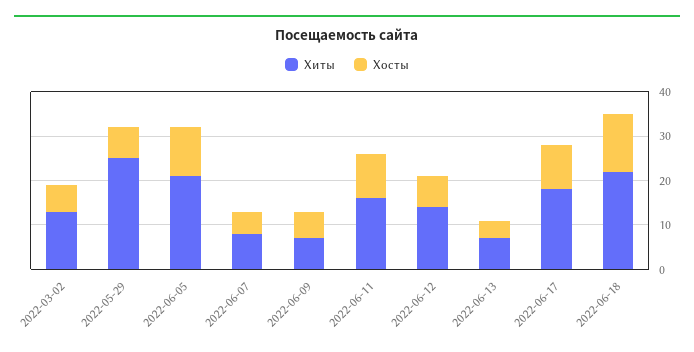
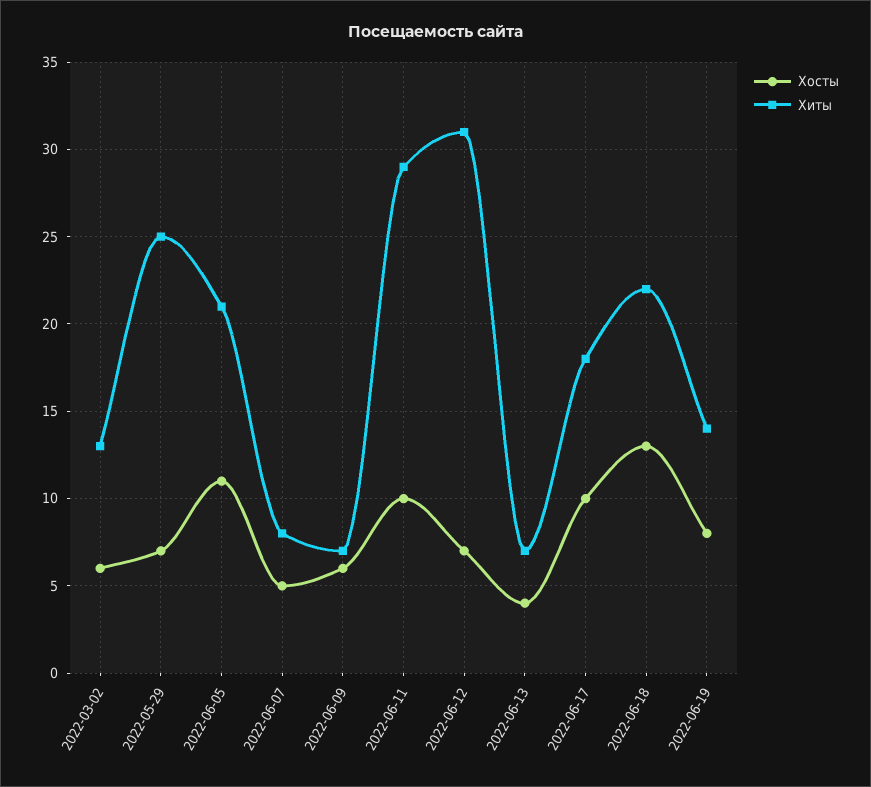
Хиты, 2022-06-11: 15 -> 29
Хиты, 2022-06-12: 15 -> 31
Хосты, 2022-06-19: none -> 8
Хиты, 2022-06-19: none -> 14

